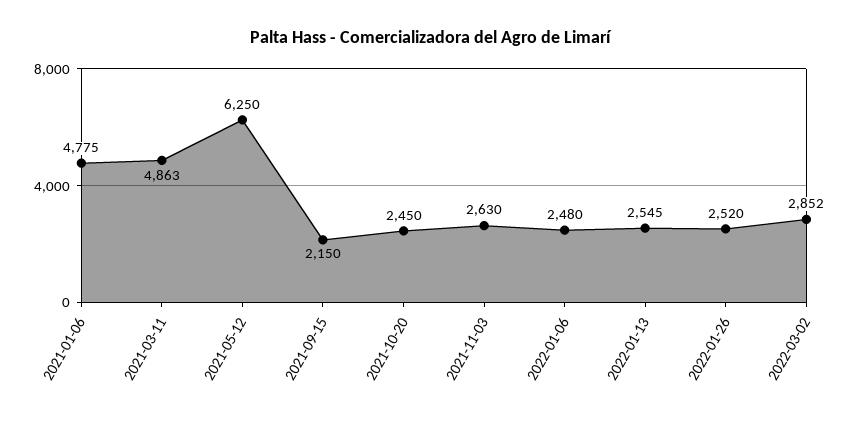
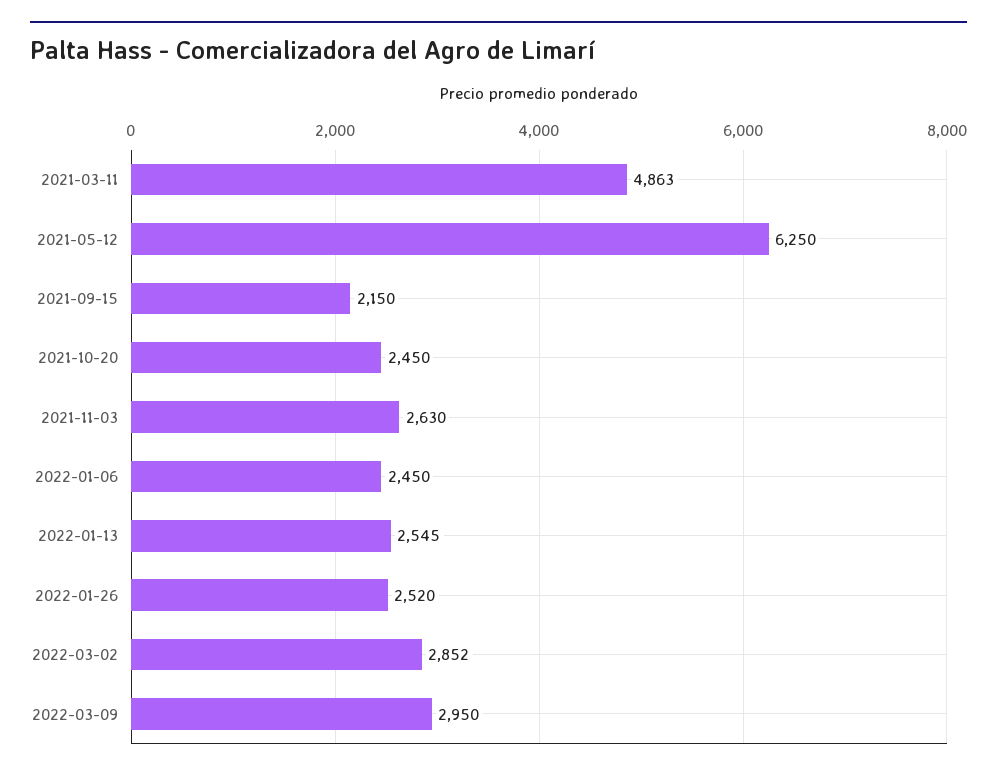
2021-01-06: 4775 -> none
2022-01-06: 2480 -> 2450
2022-03-09: none -> 2950

